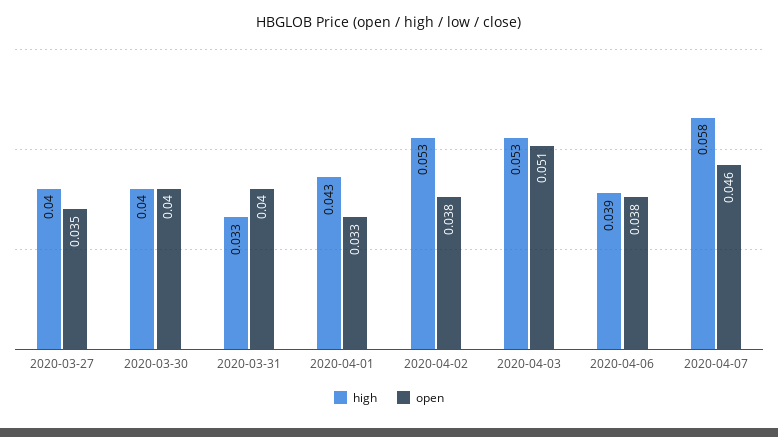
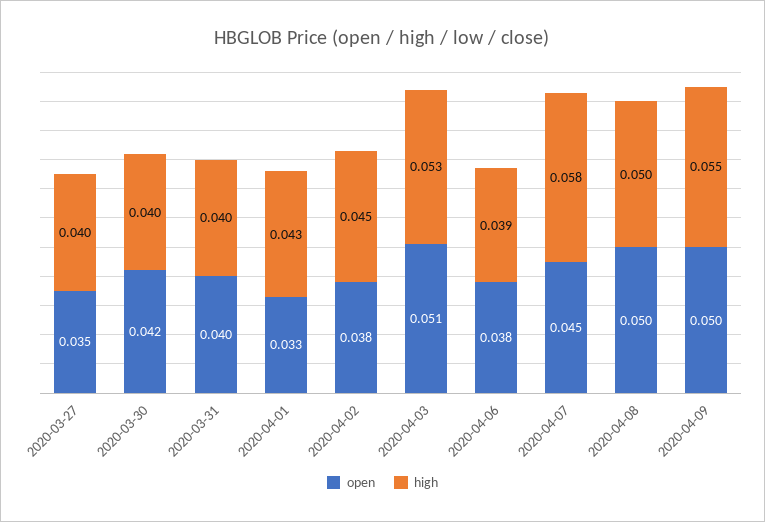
open, 2020-03-30: 0.04 -> 0.042
high, 2020-03-31: 0.033 -> 0.04
high, 2020-04-02: 0.053 -> 0.045
open, 2020-04-07: 0.046 -> 0.045
open, 2020-04-08: none -> 0.05
high, 2020-04-08: none -> 0.05
open, 2020-04-09: none -> 0.05
high, 2020-04-09: none -> 0.055

